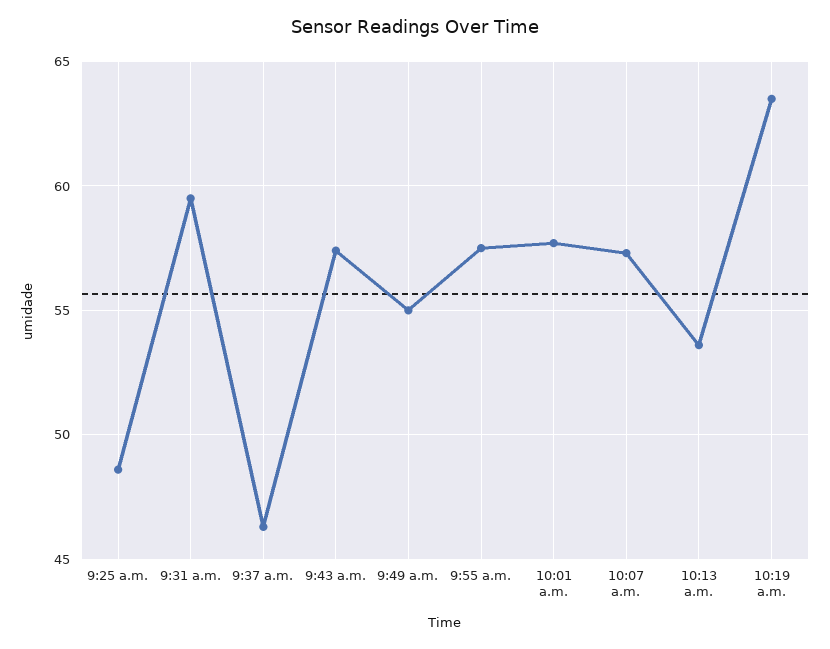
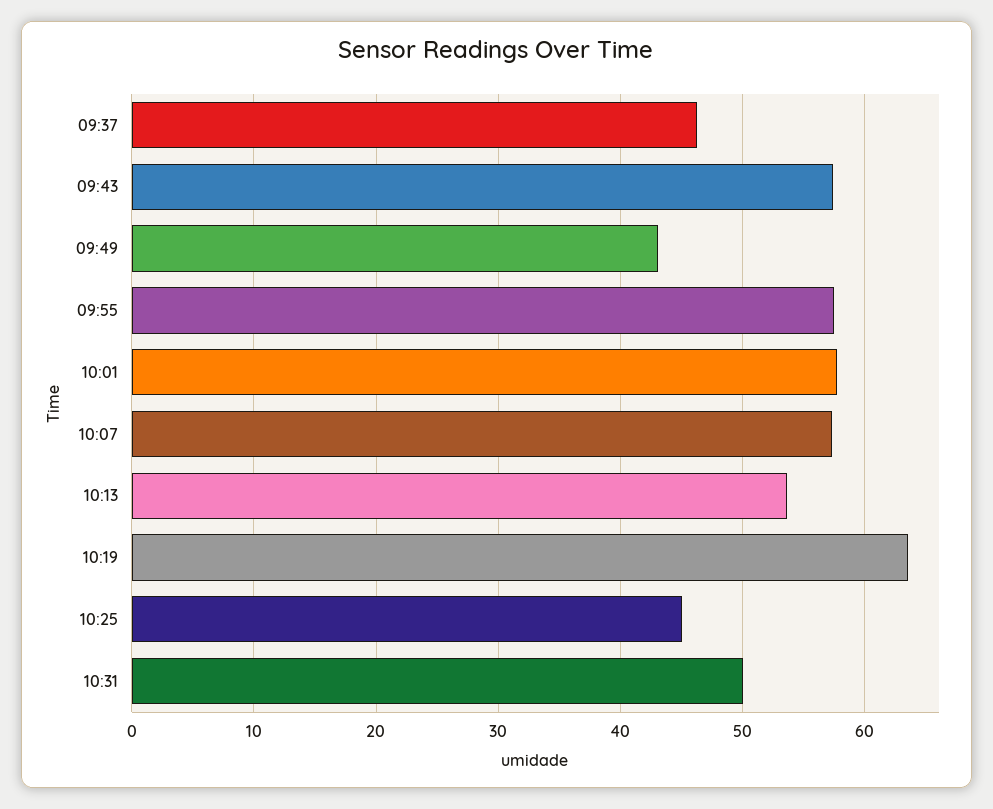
9:25 a.m.: 48.5 -> none
9:31 a.m.: 59.5 -> none
9:49 a.m.: 55 -> 43
10:25: none -> 45
10:31: none -> 50

